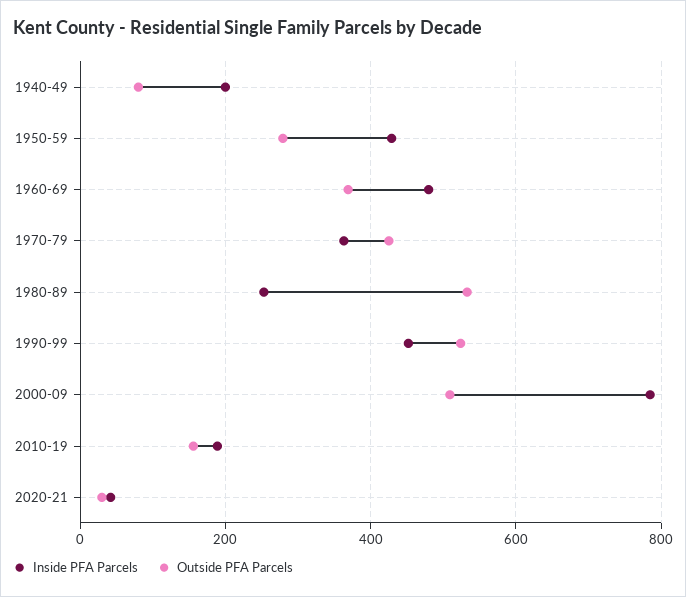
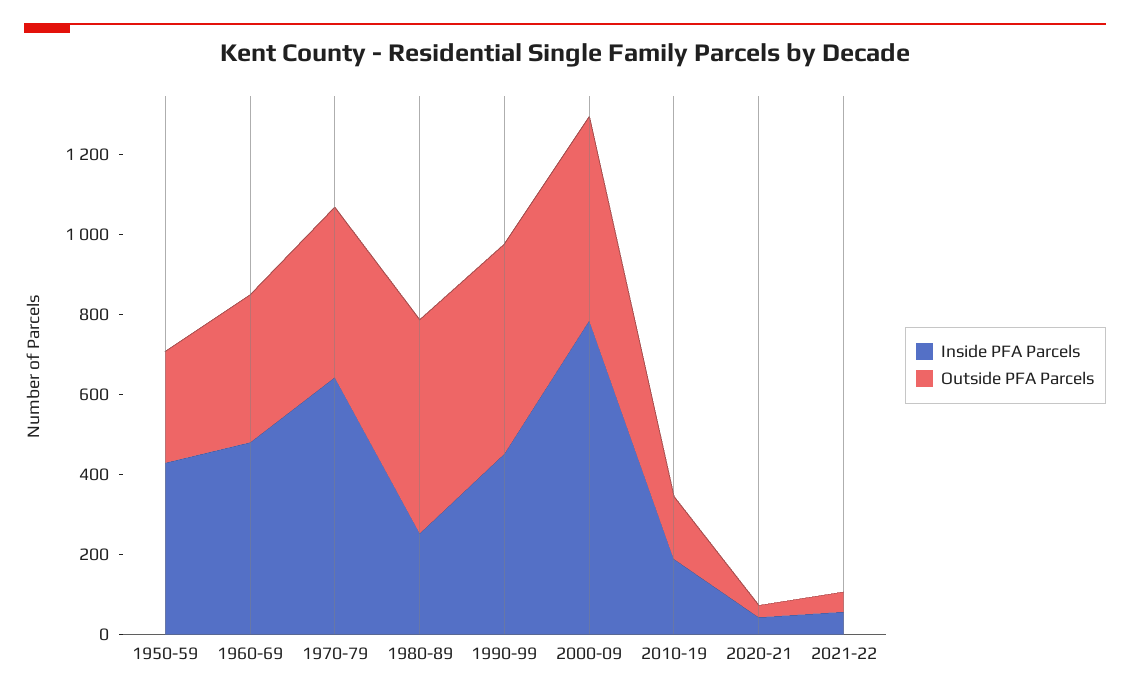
Inside PFA Parcels, 1940-49: 200 -> none
Outside PFA Parcels, 1940-49: 80 -> none
Inside PFA Parcels, 1970-79: 360 -> 650
Inside PFA Parcels, 2021-22: none -> 50
Outside PFA Parcels, 2021-22: none -> 50

